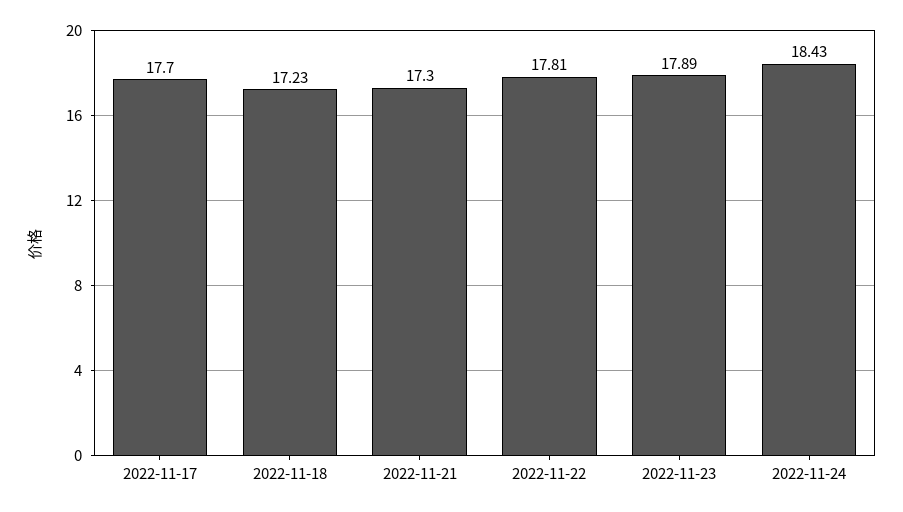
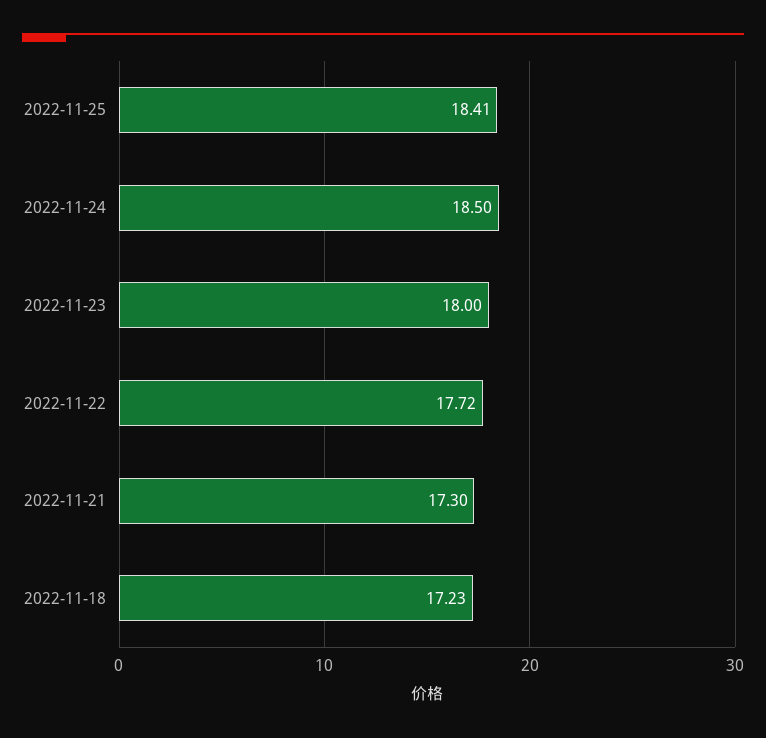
2022-11-17: 17.7 -> none
2022-11-22: 17.81 -> 17.72
2022-11-23: 17.89 -> 18
2022-11-24: 18.43 -> 18.5
2022-11-25: none -> 18.41

